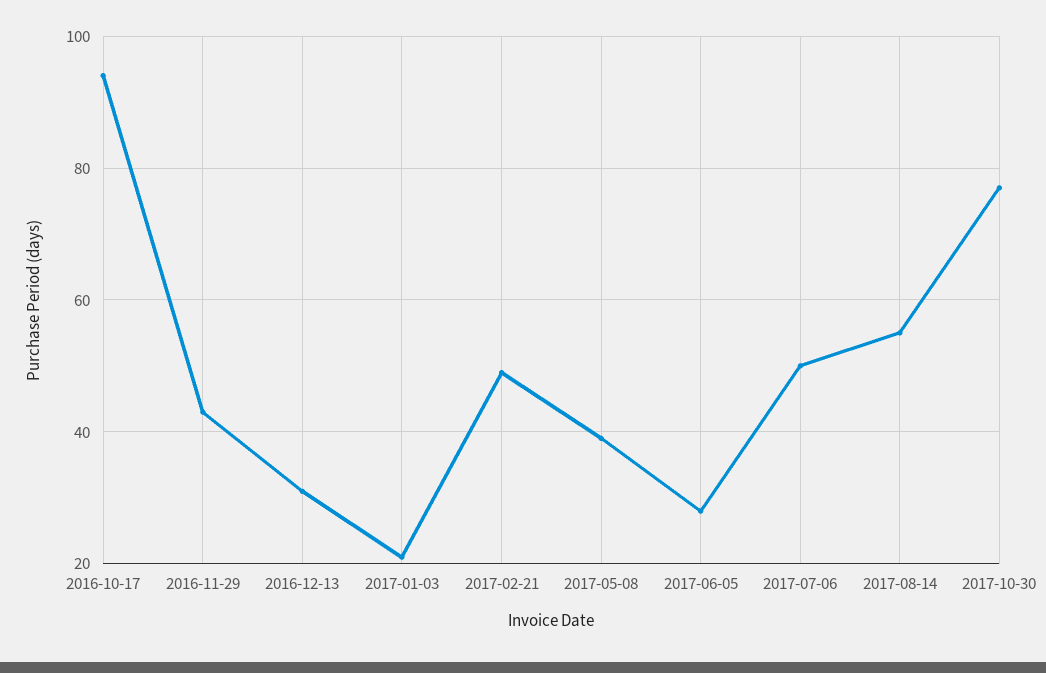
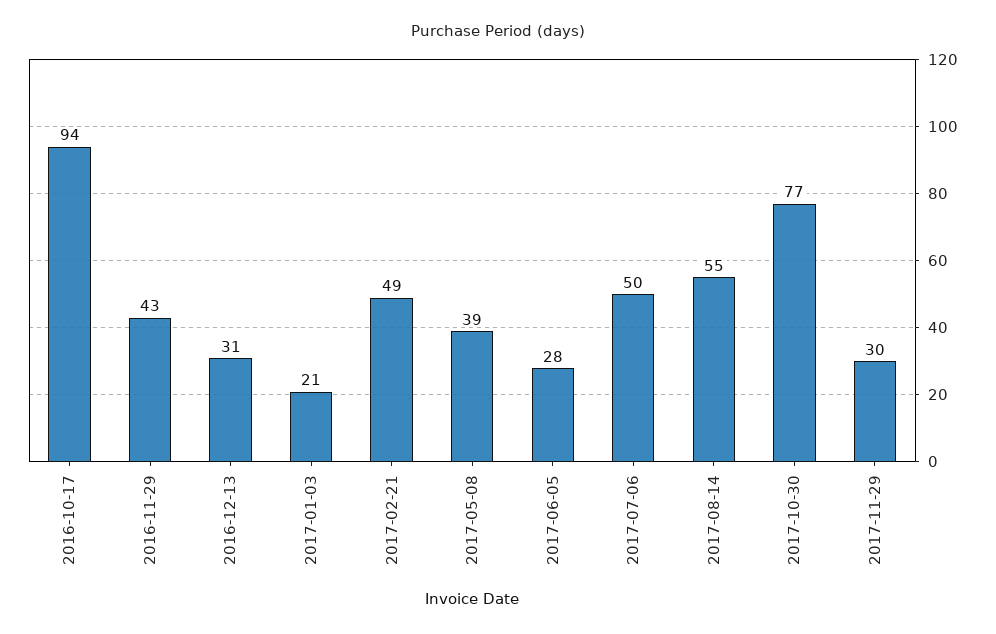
2017-11-29: none -> 30

